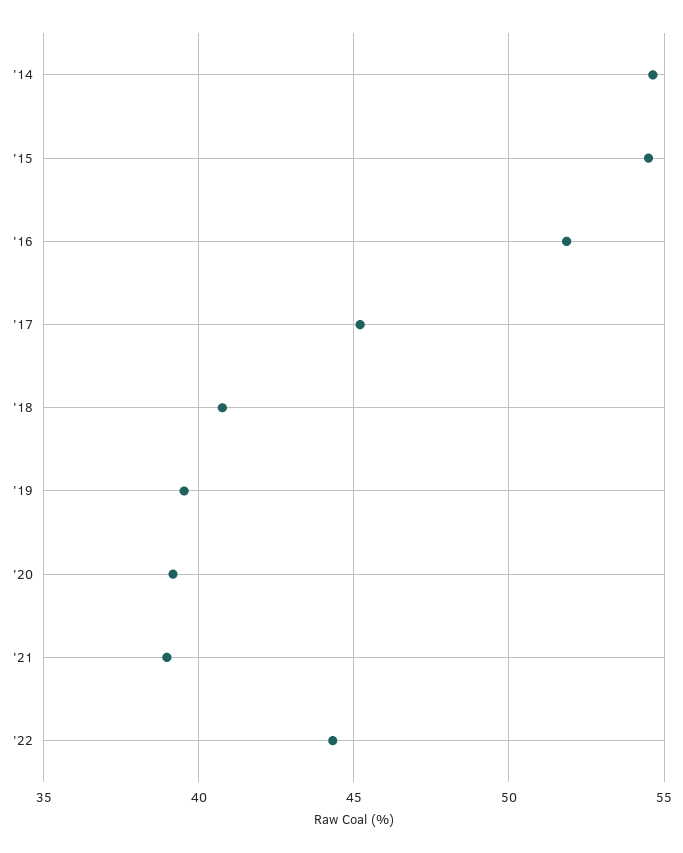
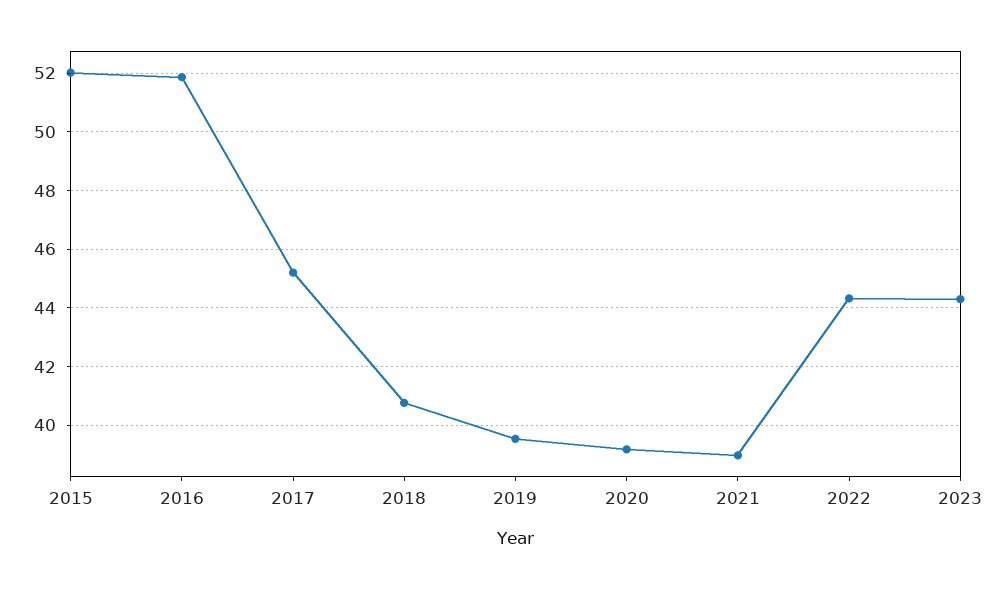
'14: 54.5 -> none
'15: 54.5 -> 52
2023: none -> 44.25

